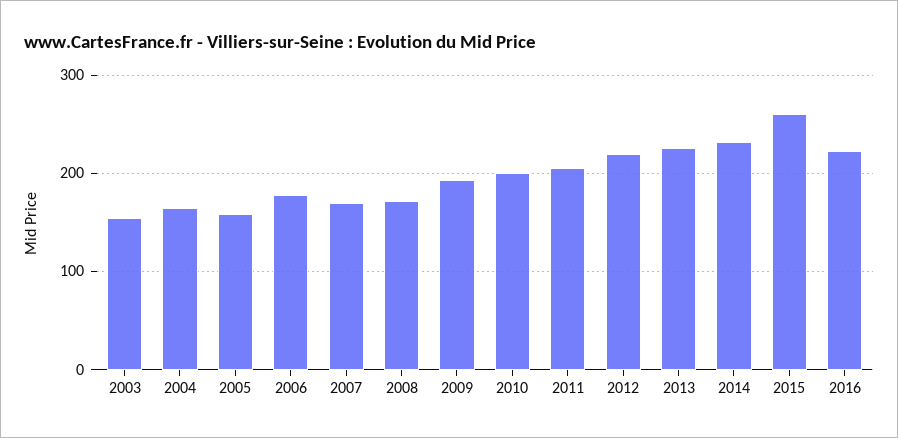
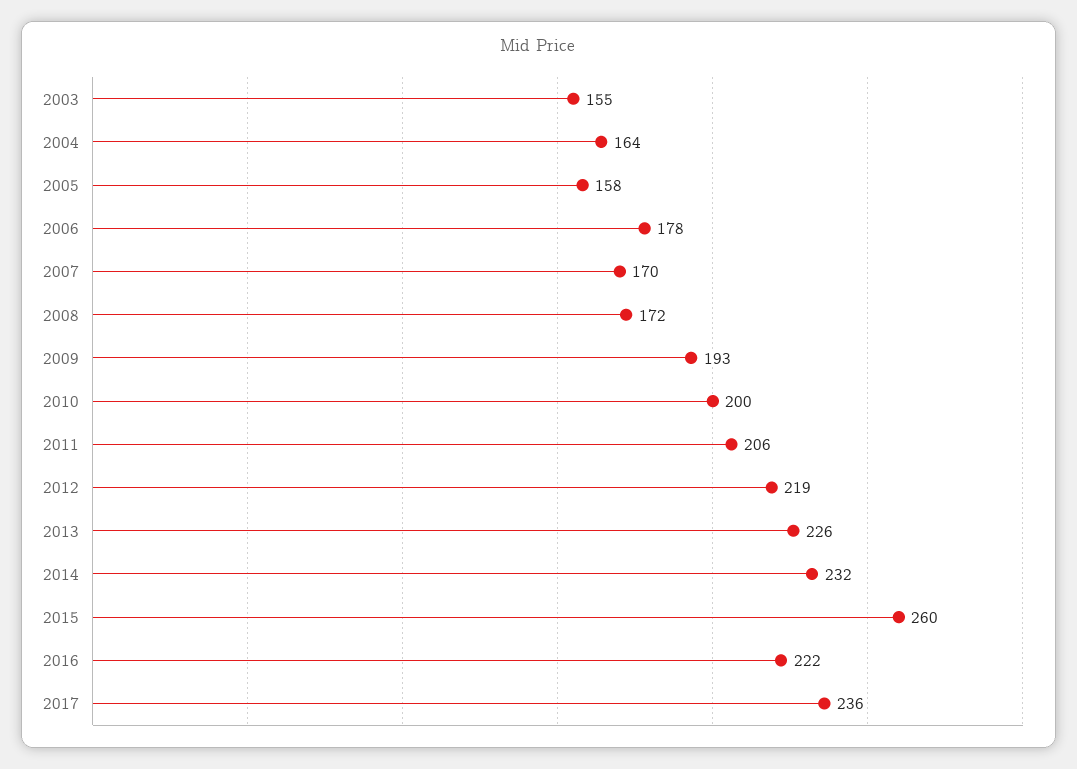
2017: none -> 236

